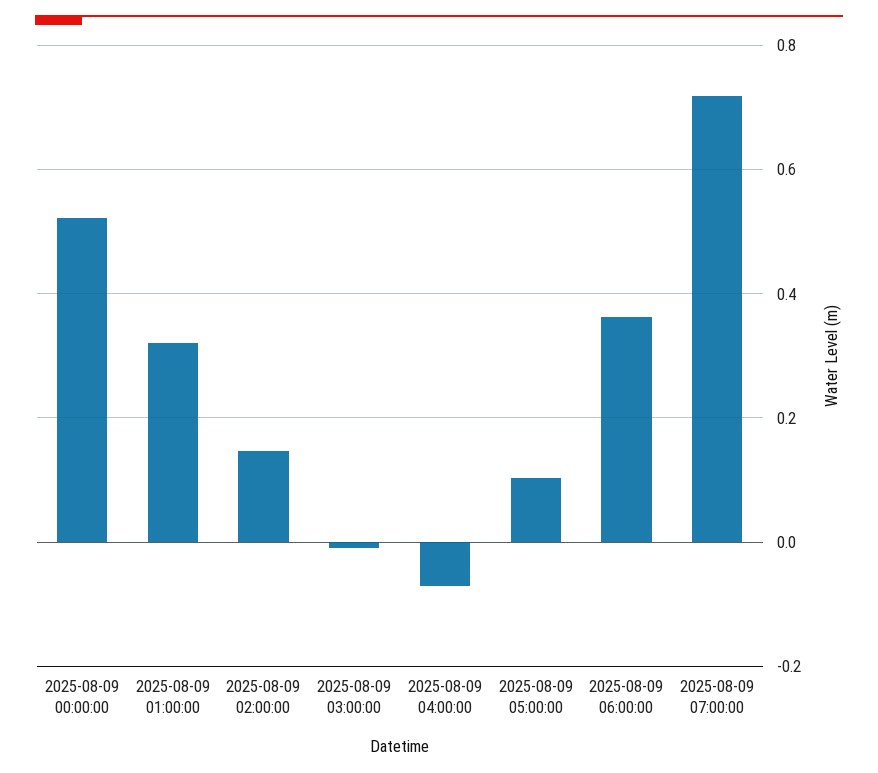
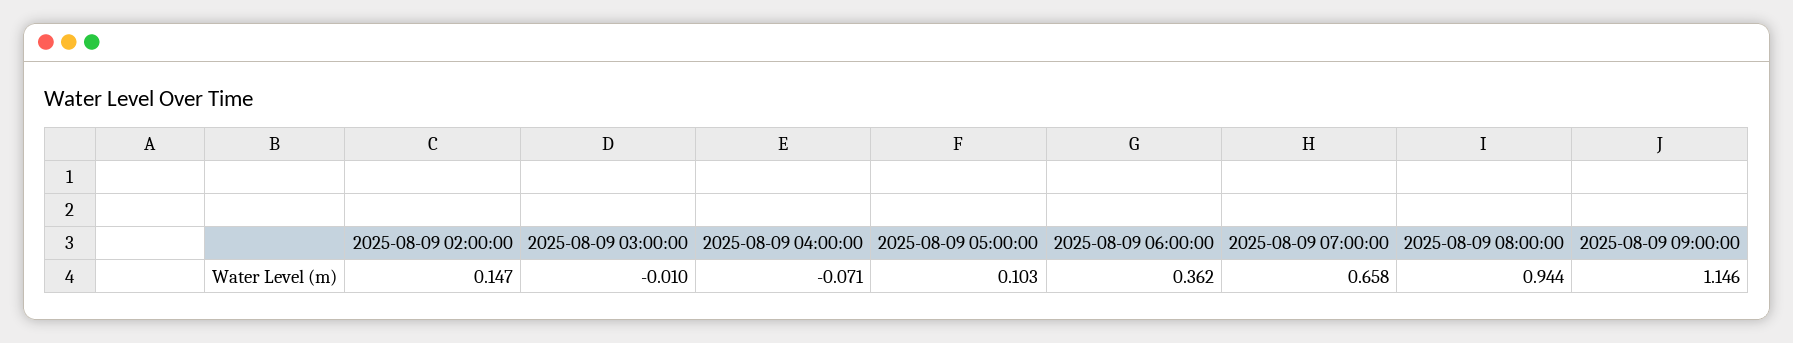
2025-08-09 00:00:00: 0.52 -> none
2025-08-09 01:00:00: 0.32 -> none
2025-08-09 07:00:00: 0.72 -> 0.658
2025-08-09 08:00:00: none -> 0.944
2025-08-09 09:00:00: none -> 1.146

